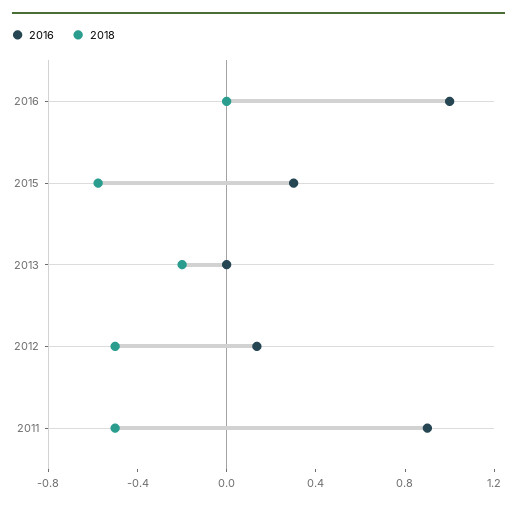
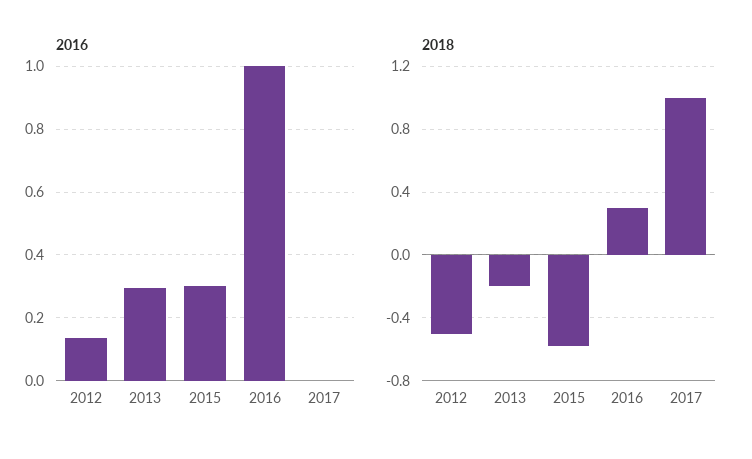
2018, 2016: 0 -> 0.3
2016, 2013: 0 -> 0.3
2016, 2011: 0.9 -> none
2018, 2011: -0.5 -> none
2016, 2017: none -> 0
2018, 2017: none -> 1

